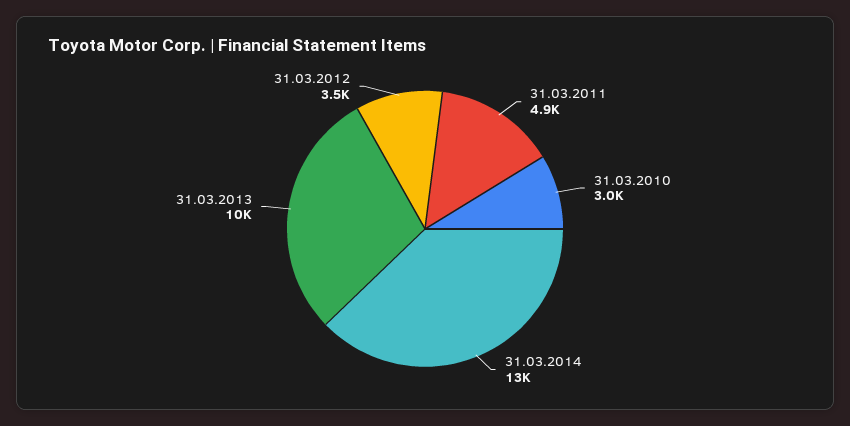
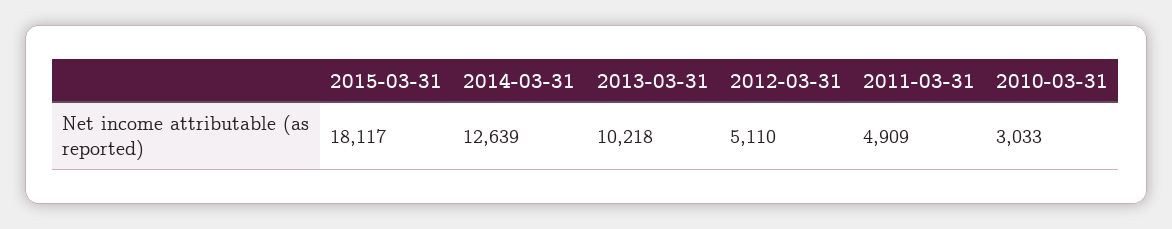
31.03.2012: 3500 -> 5110
2015-03-31: none -> 18117

